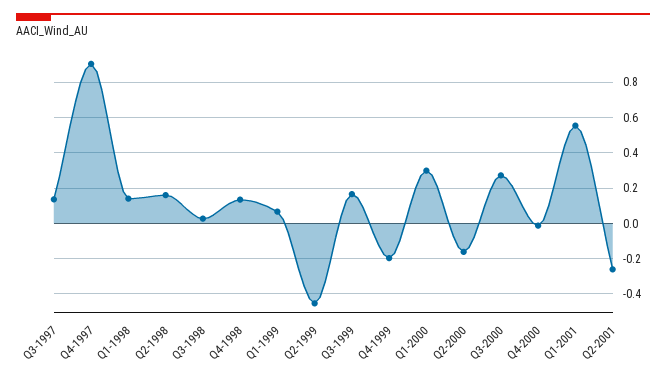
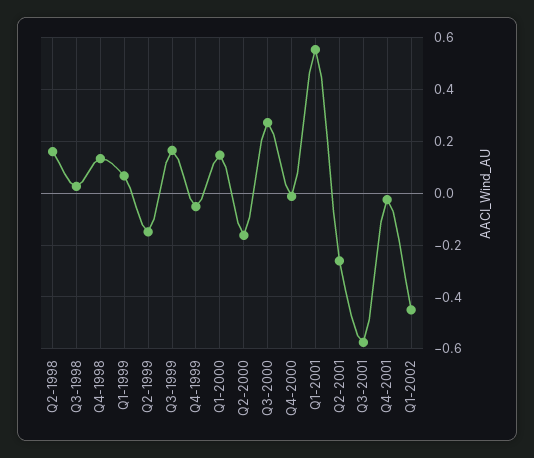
Q3-1997: 0.15 -> none
Q4-1997: 0.9 -> none
Q1-1998: 0.15 -> none
Q2-1999: -0.45 -> -0.15
Q4-1999: -0.2 -> -0.05
Q1-2000: 0.3 -> 0.15
Q3-2001: none -> -0.575
Q4-2001: none -> -0.025
Q1-2002: none -> -0.45

